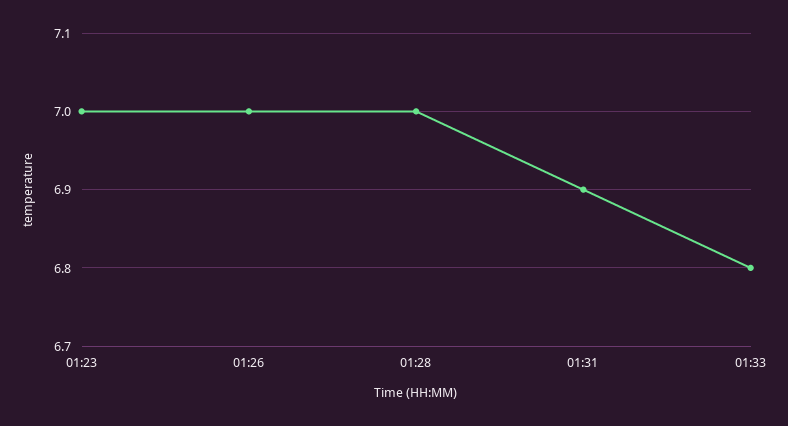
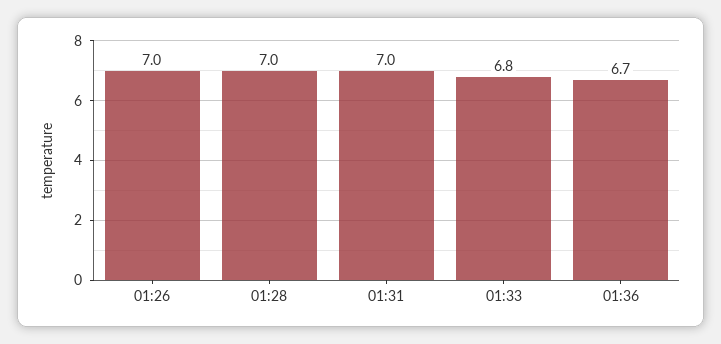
01:23: 7 -> none
01:31: 6.9 -> 7
01:36: none -> 6.7

